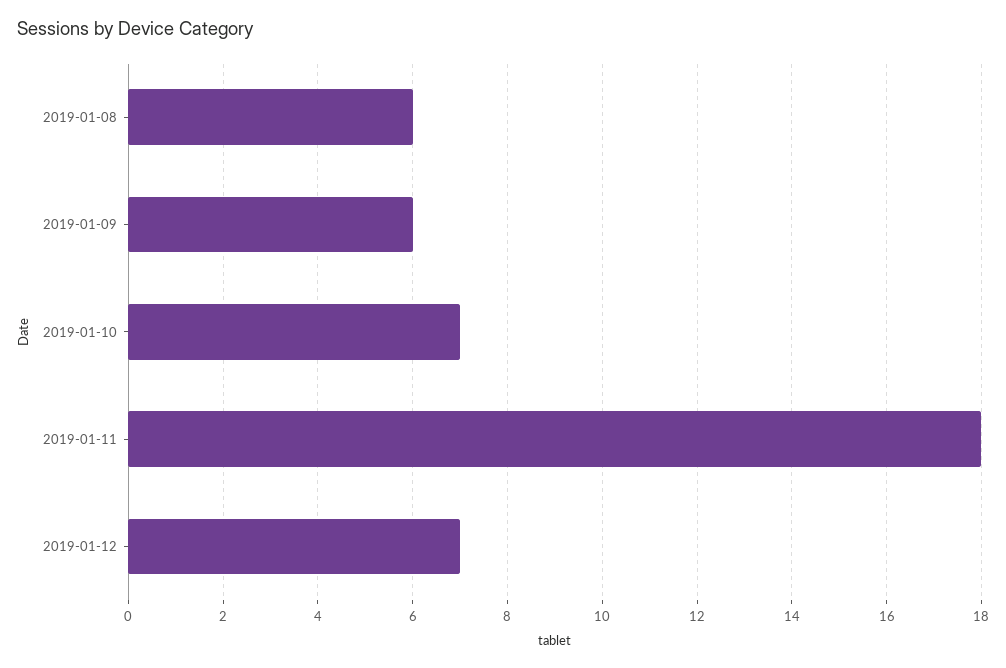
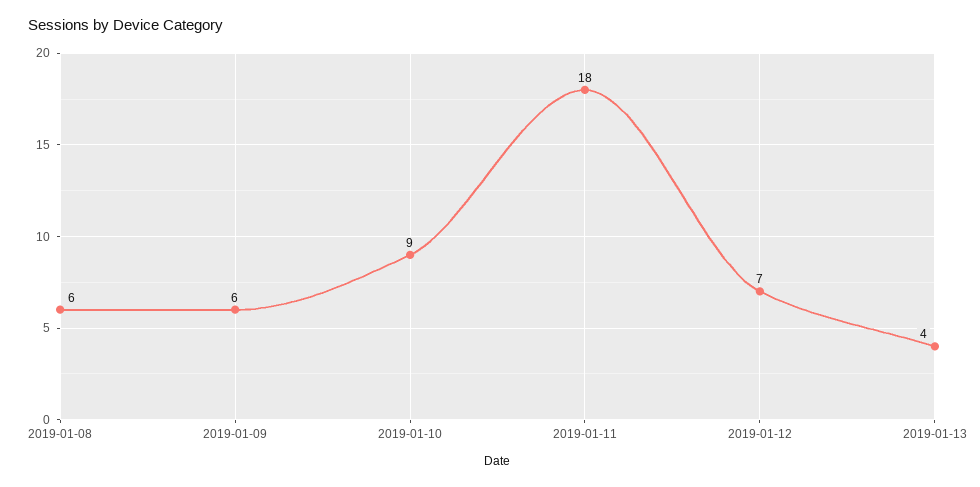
2019-01-10: 7 -> 9
2019-01-13: none -> 4

